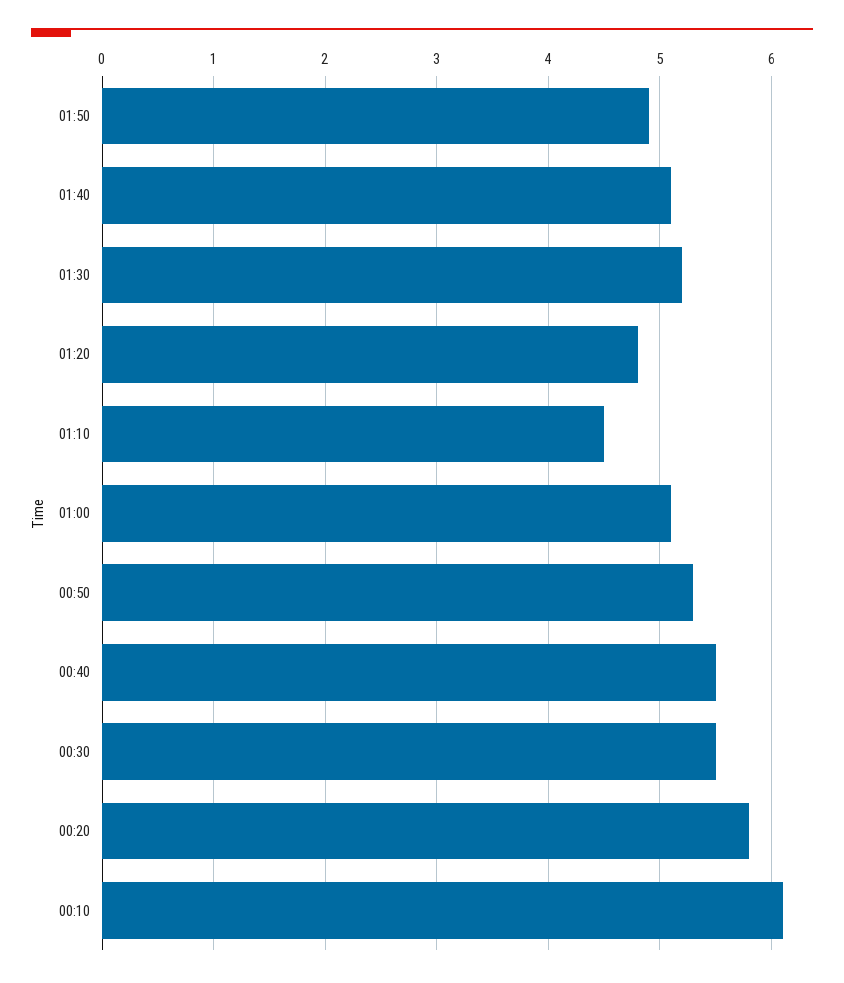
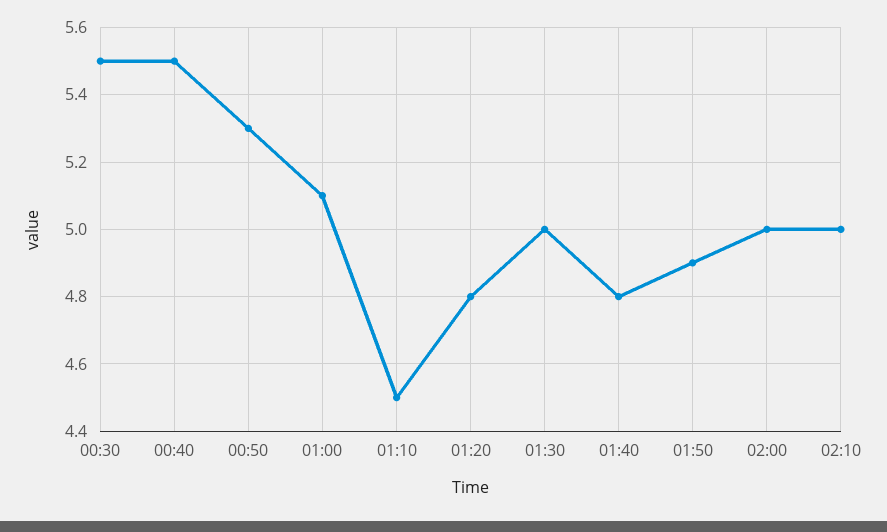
01:40: 5.1 -> 4.8
01:30: 5.2 -> 5
00:20: 5.8 -> none
00:10: 6.1 -> none
02:00: none -> 5
02:10: none -> 5

